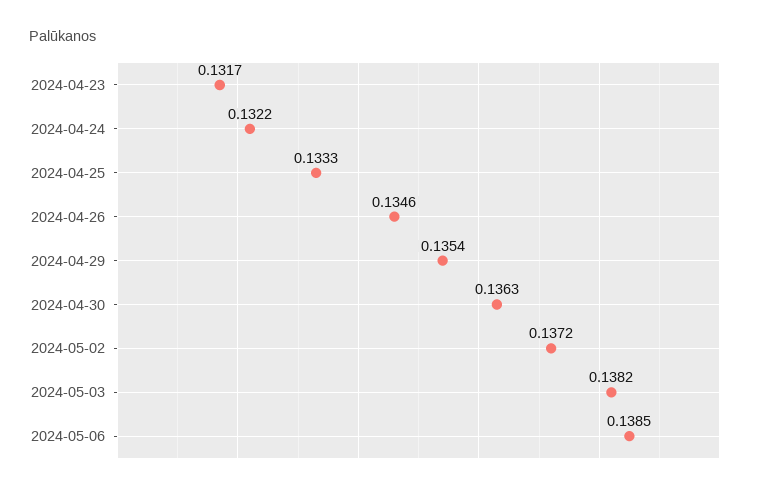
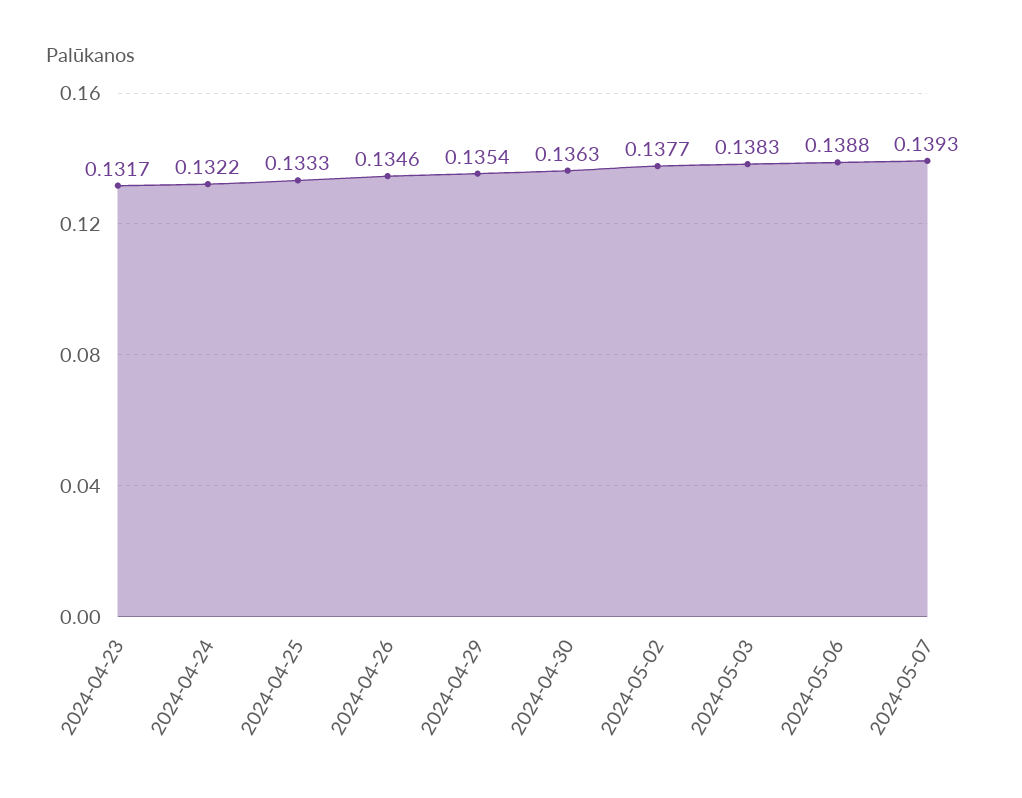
2024-05-02: 0.1372 -> 0.1377
2024-05-03: 0.1382 -> 0.1383
2024-05-06: 0.1385 -> 0.1388
2024-05-07: none -> 0.1393

